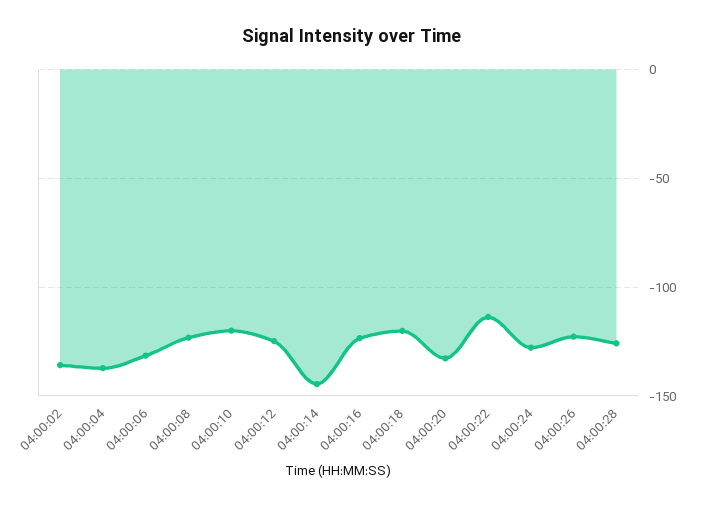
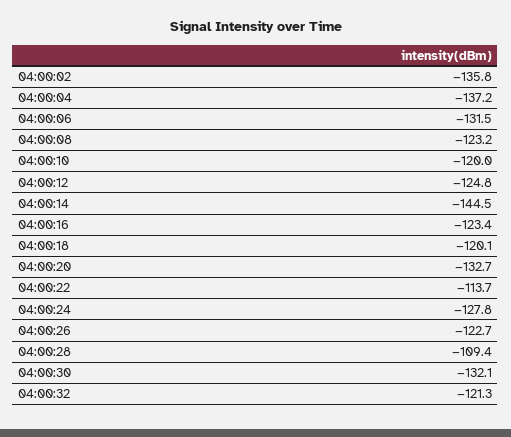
04:00:28: -125 -> -109.4
04:00:30: none -> -132.1
04:00:32: none -> -121.3

